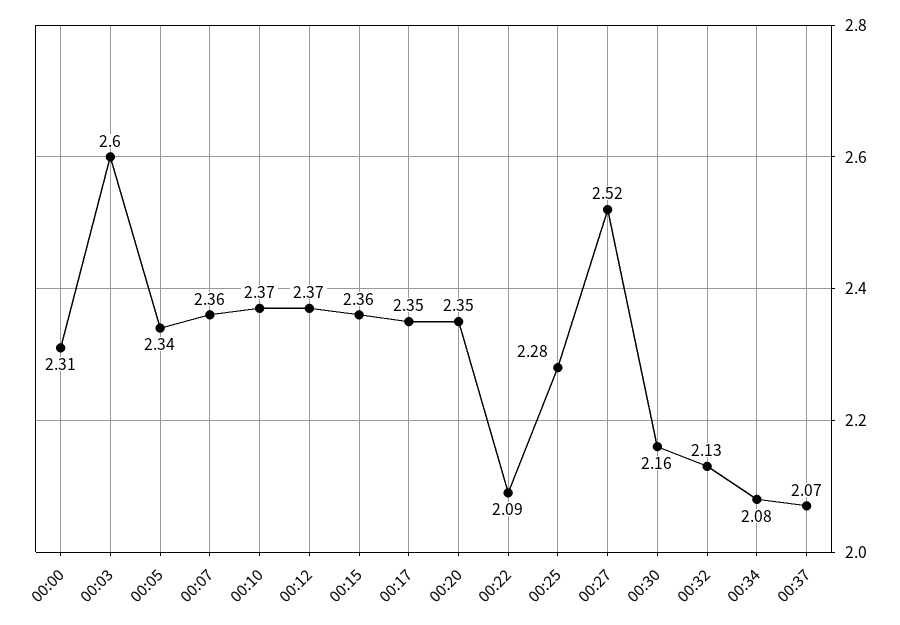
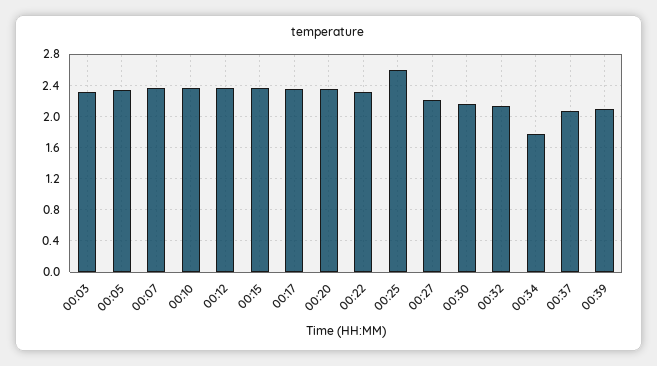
00:00: 2.31 -> none
00:03: 2.6 -> 2.3
00:22: 2.09 -> 2.3
00:25: 2.28 -> 2.6
00:27: 2.52 -> 2.2
00:34: 2.08 -> 1.8
00:39: none -> 2.1

